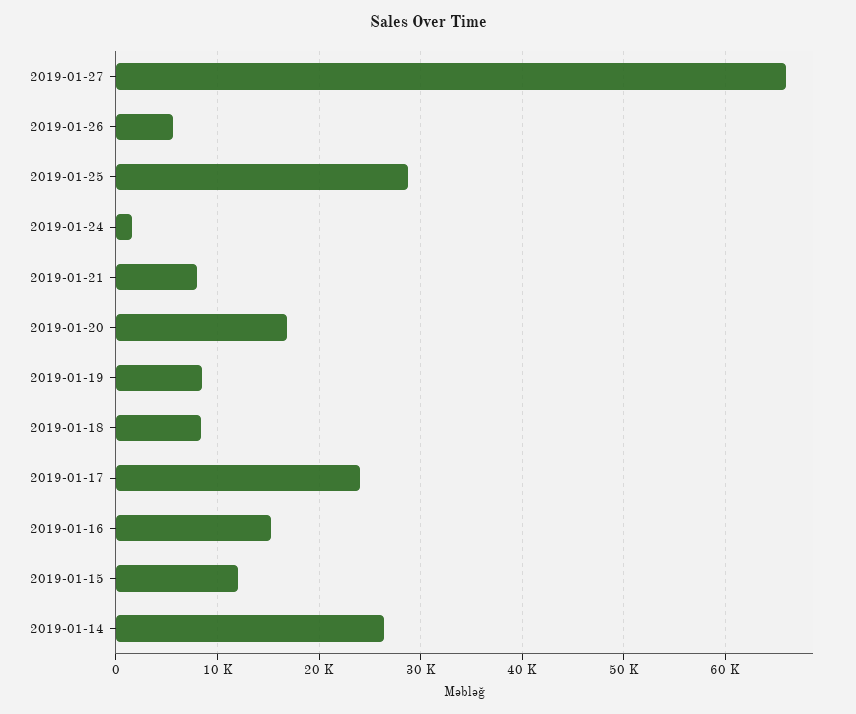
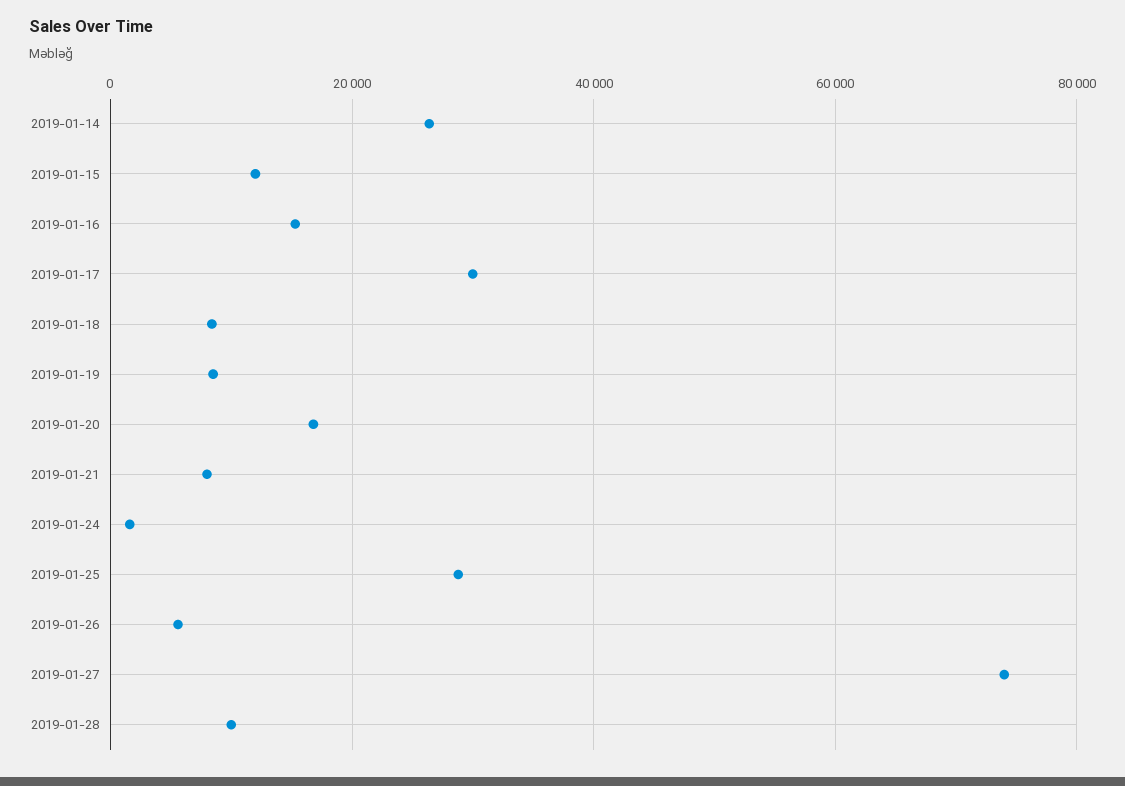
2019-01-27: 66000 -> 74000
2019-01-17: 24000 -> 30000
2019-01-28: none -> 10000

